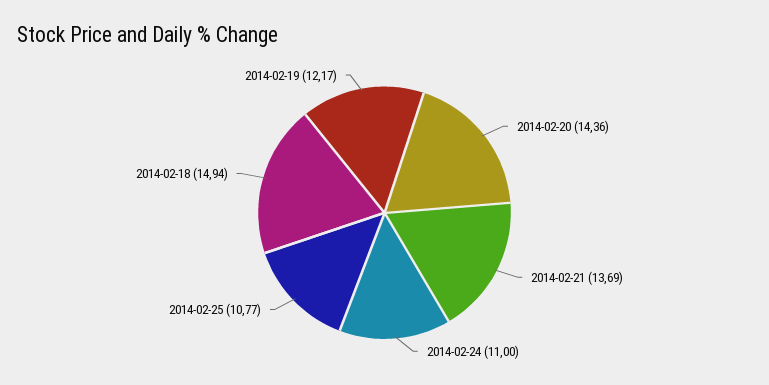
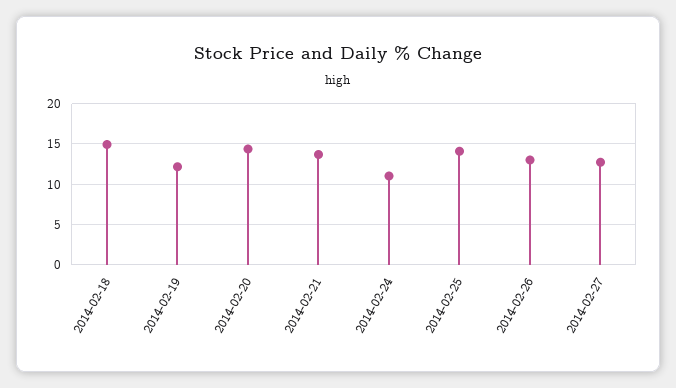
2014-02-25: 10.77 -> 14
2014-02-26: none -> 13
2014-02-27: none -> 13

